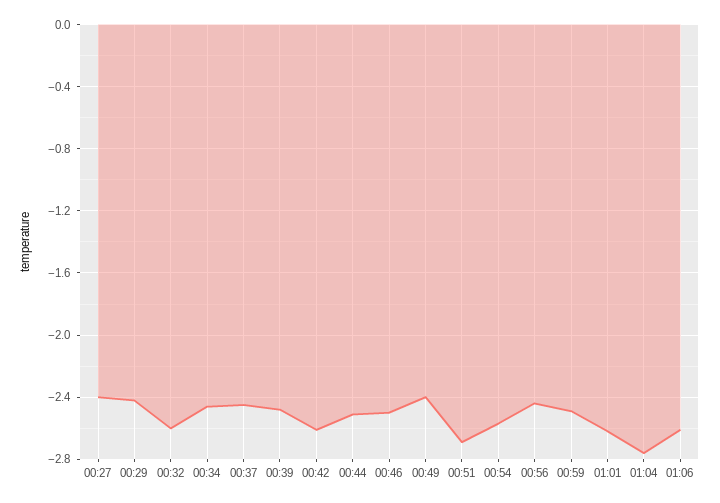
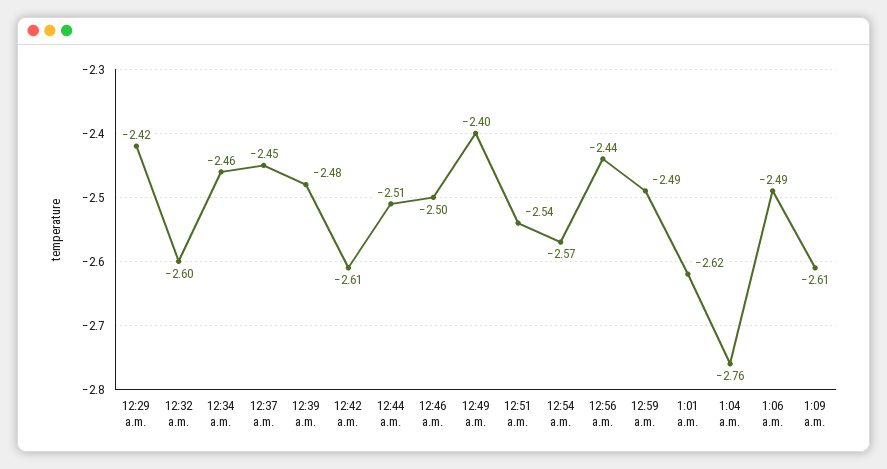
00:27: -2.4 -> none
00:51: -2.7 -> -2.54
01:06: -2.6 -> -2.49
1:09 a.m.: none -> -2.61

